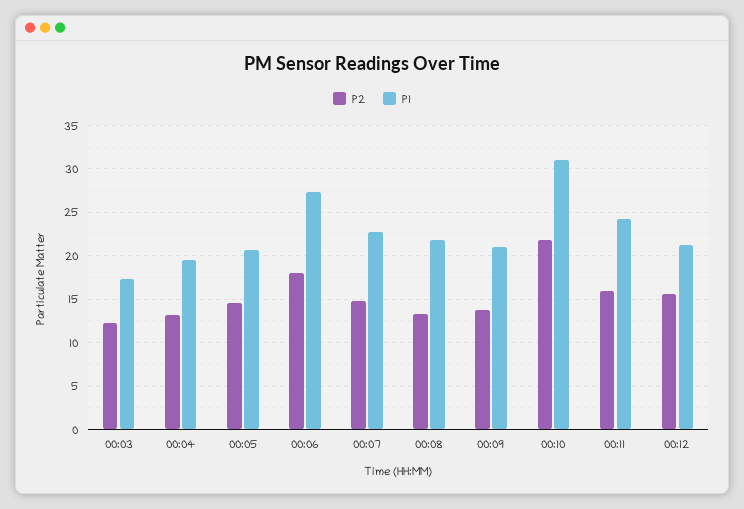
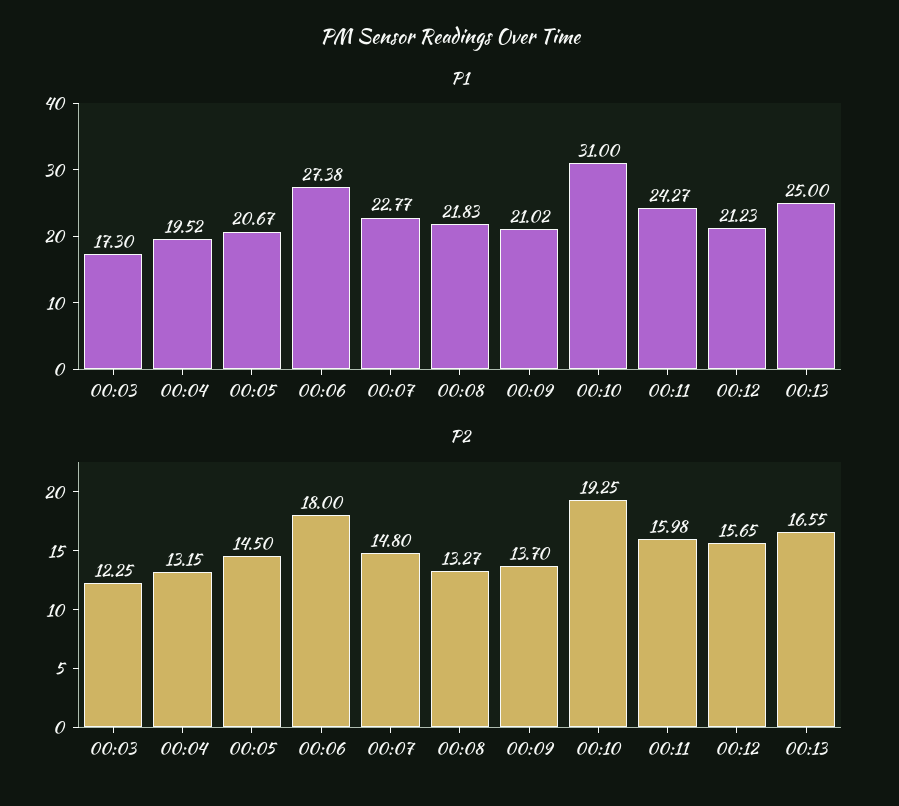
P2, 00:10: 22 -> 19.25
P1, 00:13: none -> 25
P2, 00:13: none -> 16.55

